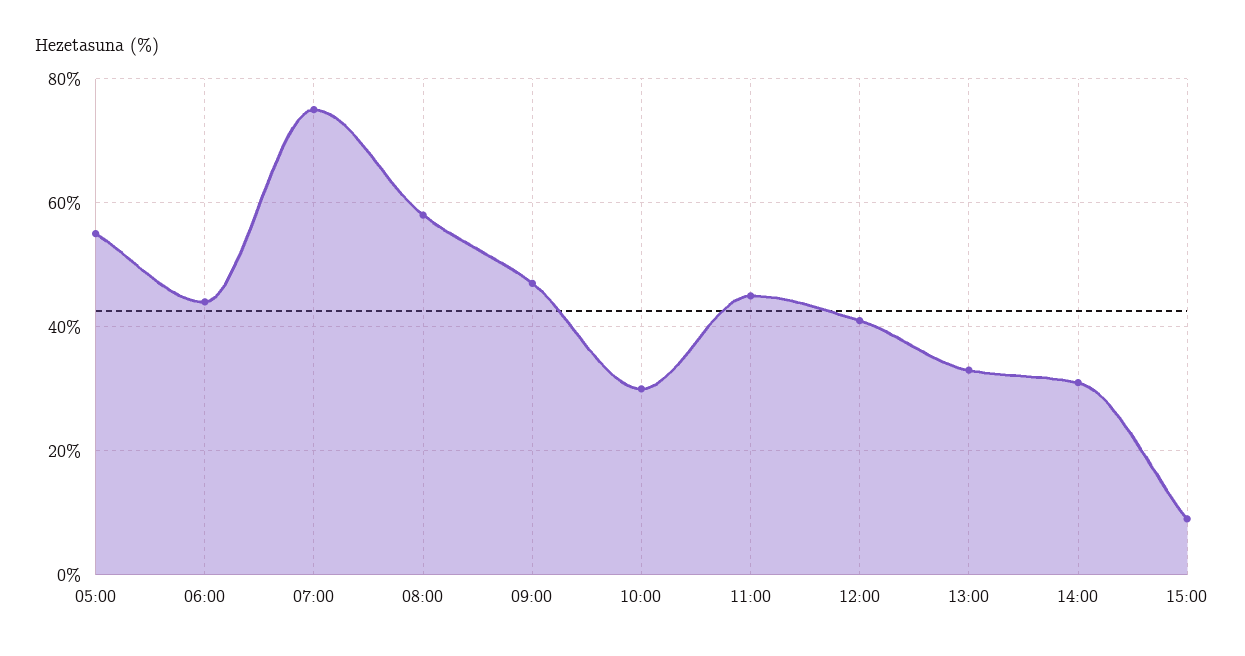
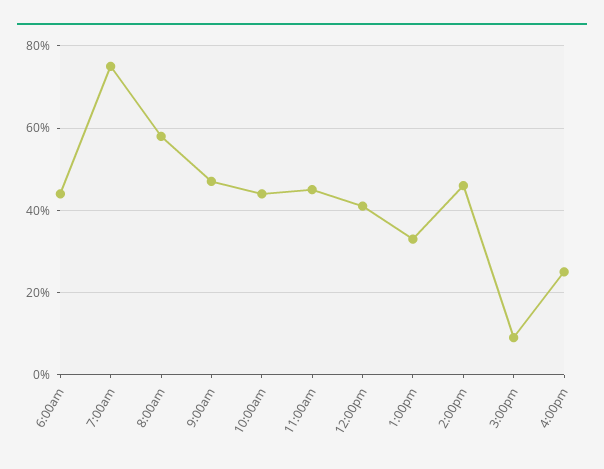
05:00: 55 -> none
10:00: 30 -> 45
14:00: 30 -> 45
4:00pm: none -> 25

